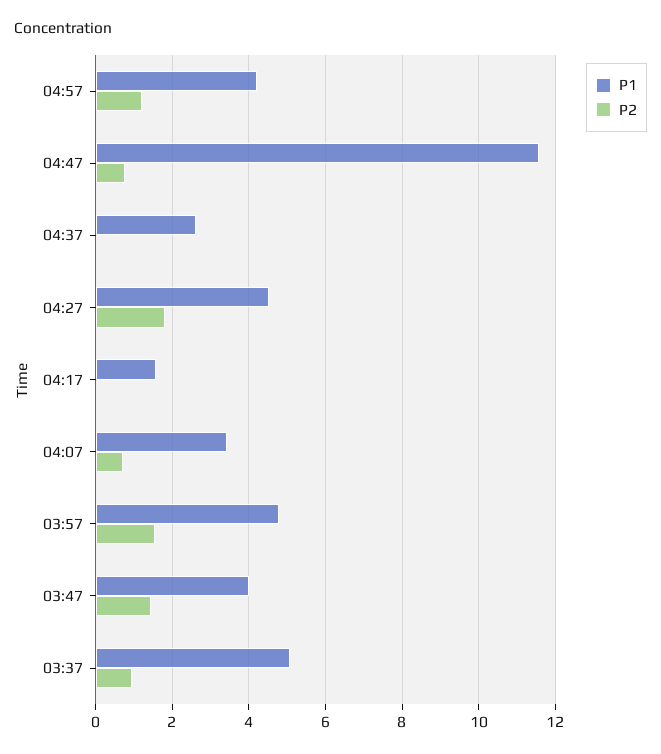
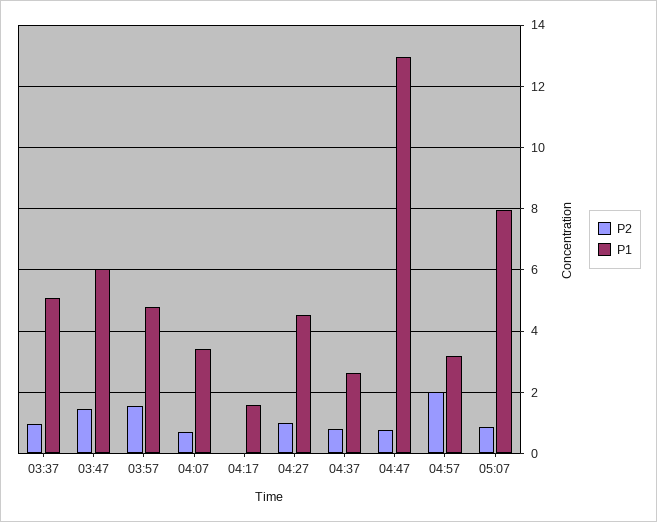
P1, 04:57: 4.2 -> 3.2
P2, 04:57: 1.2 -> 2
P1, 04:47: 11.6 -> 13
P2, 04:37: 0 -> 0.8
P2, 04:27: 1.8 -> 1
P1, 03:47: 4 -> 6
P2, 05:07: none -> 0.8
P1, 05:07: none -> 8

